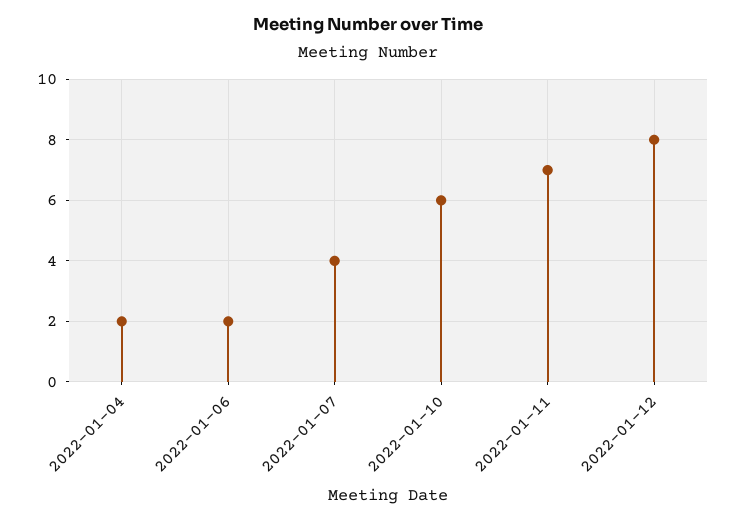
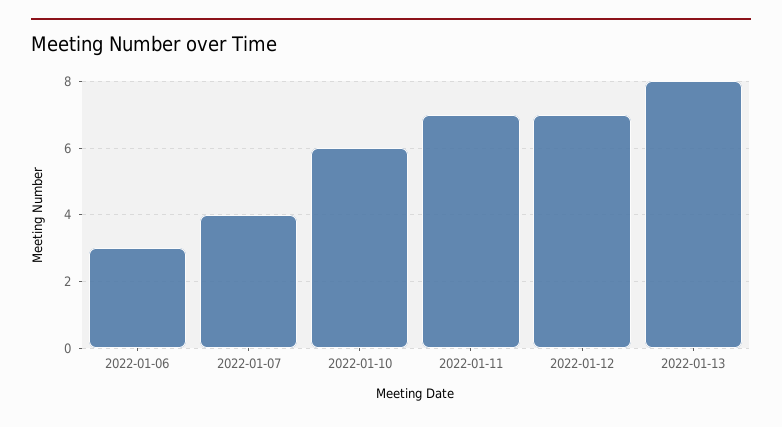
2022-01-04: 2 -> none
2022-01-06: 2 -> 3
2022-01-12: 8 -> 7
2022-01-13: none -> 8

